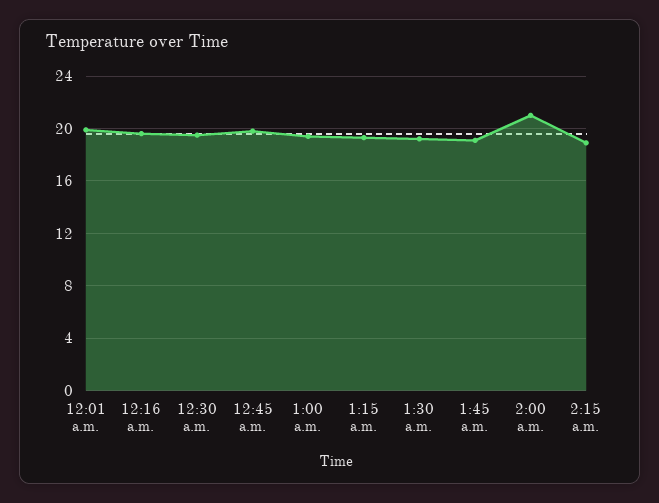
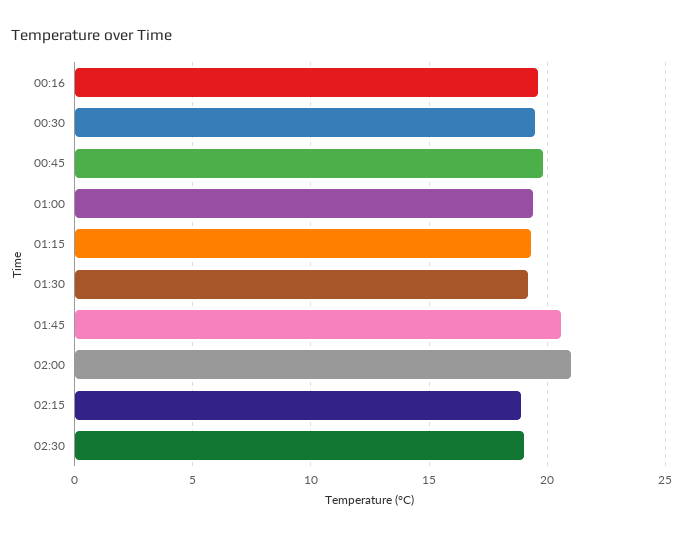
12:01 a.m.: 20 -> none
1:45 a.m.: 19 -> 20.5
02:30: none -> 19

